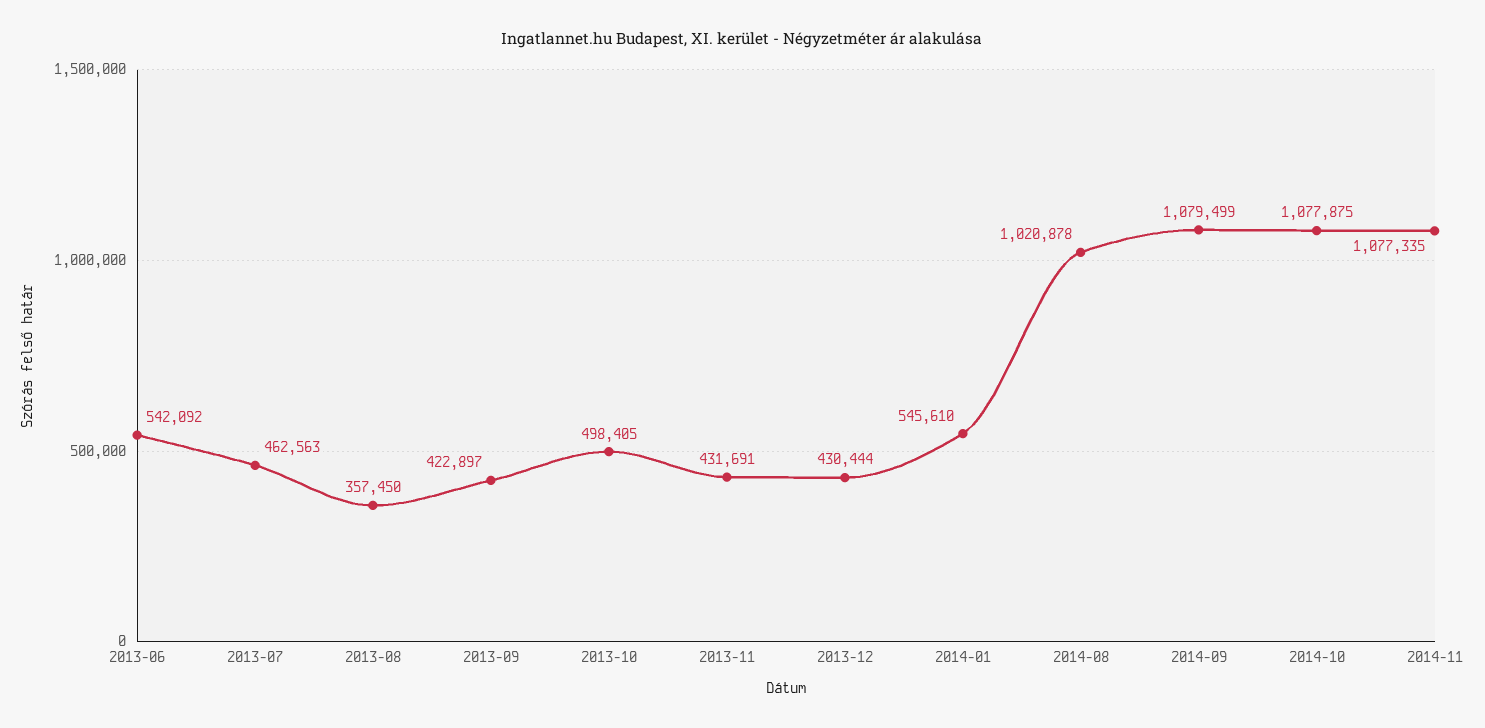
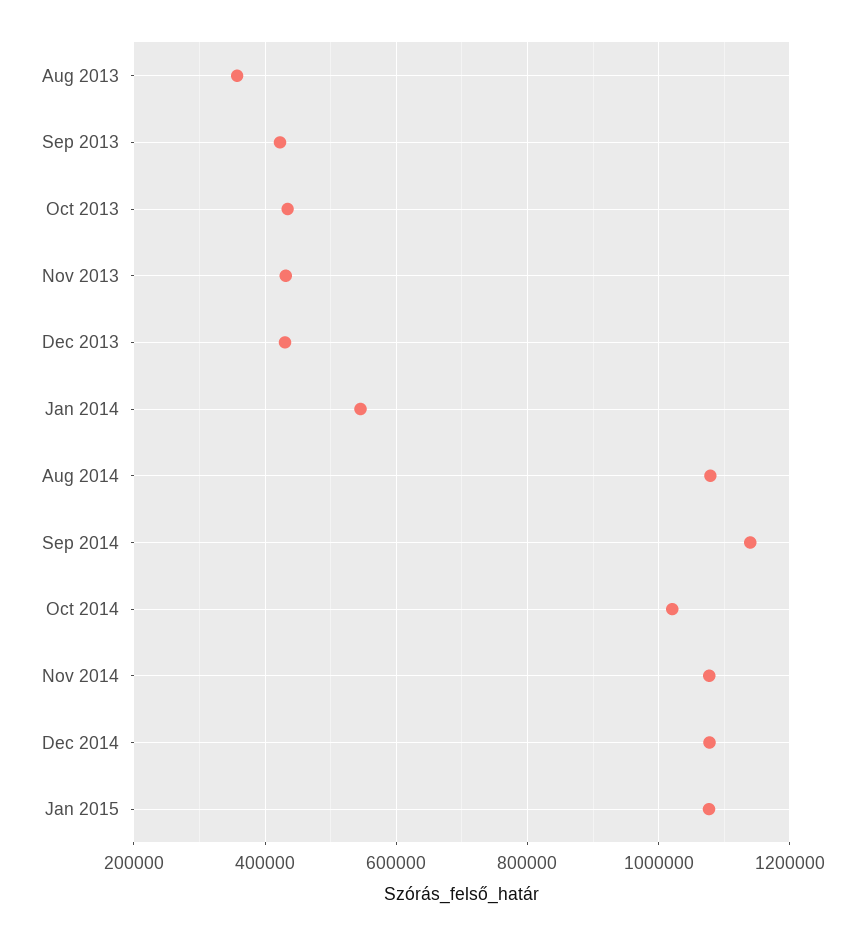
2013-06: 542092 -> none
2013-07: 462563 -> none
2013-10: 498405 -> 440000
2014-08: 1020878 -> 1080000
2014-09: 1079499 -> 1140000
2014-10: 1077875 -> 1020000
Dec 2014: none -> 1080000
Jan 2015: none -> 1080000

